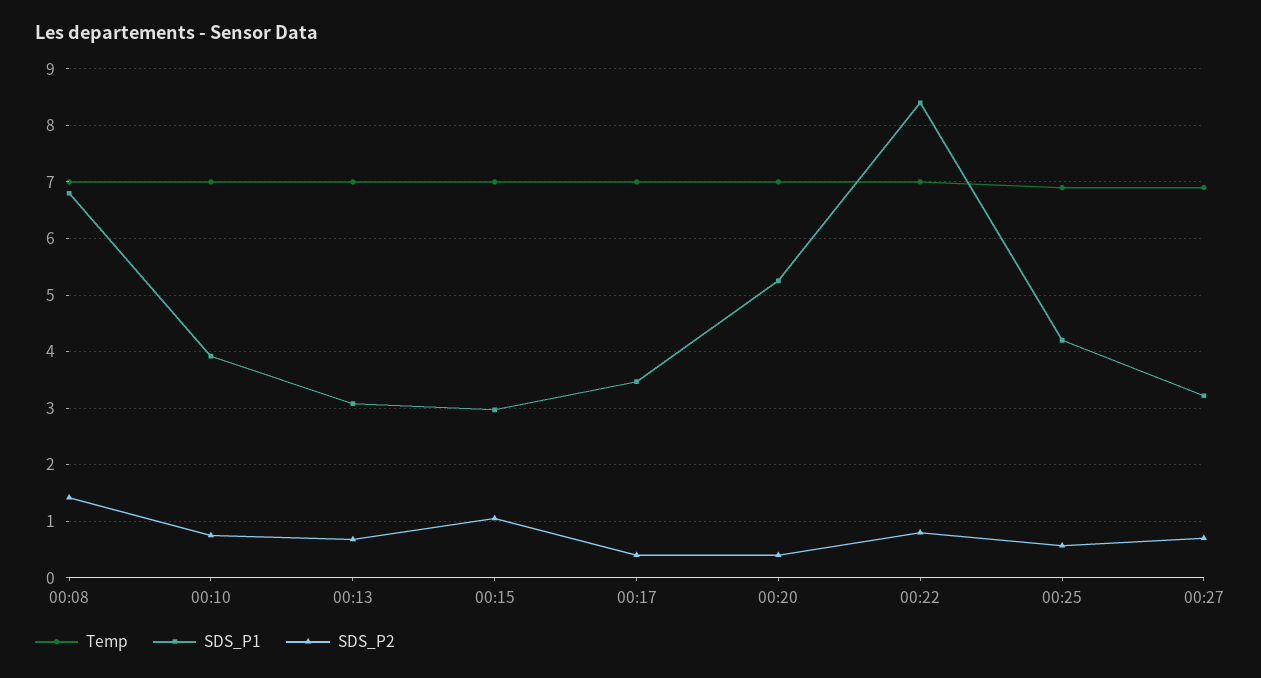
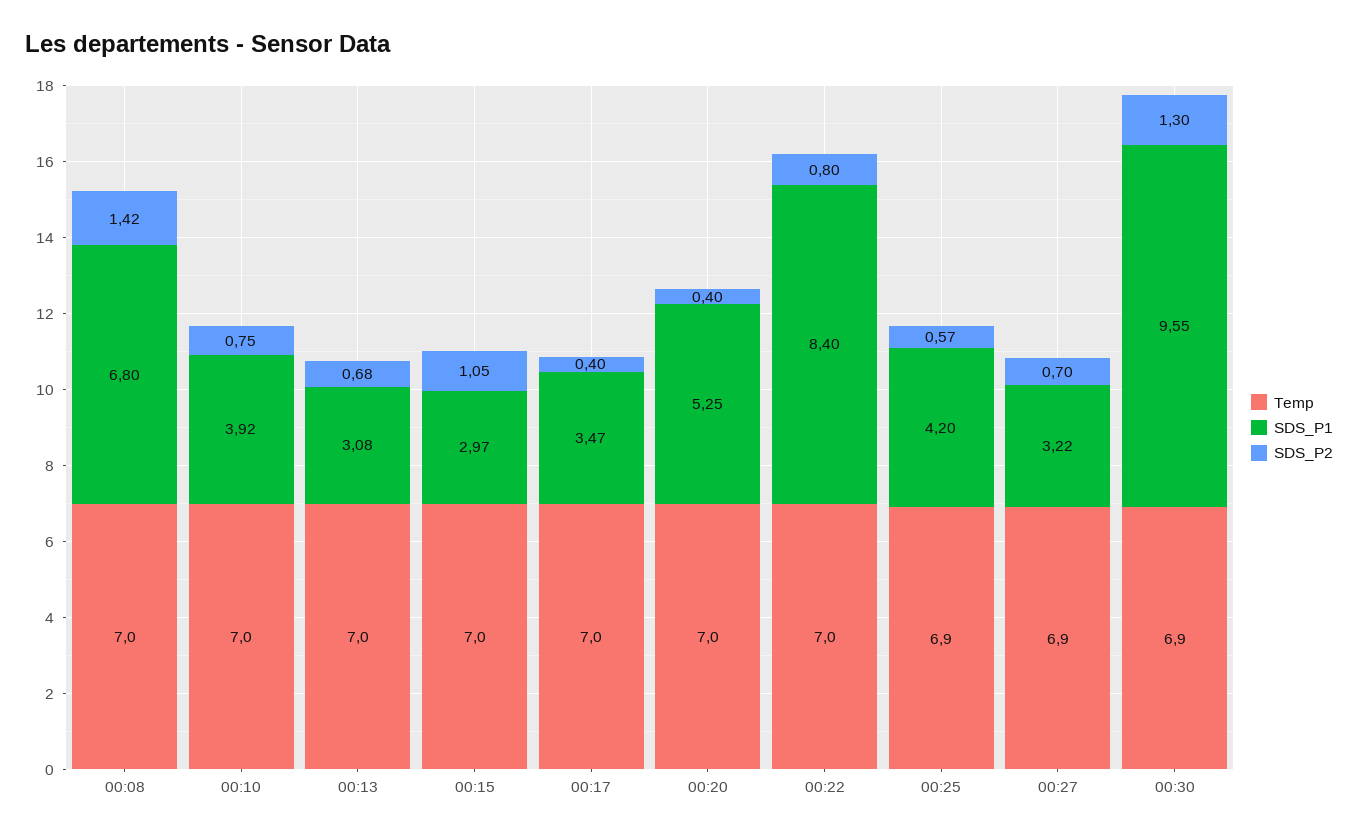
Temp, 00:30: none -> 6.9
SDS_P1, 00:30: none -> 9.55
SDS_P2, 00:30: none -> 1.3

